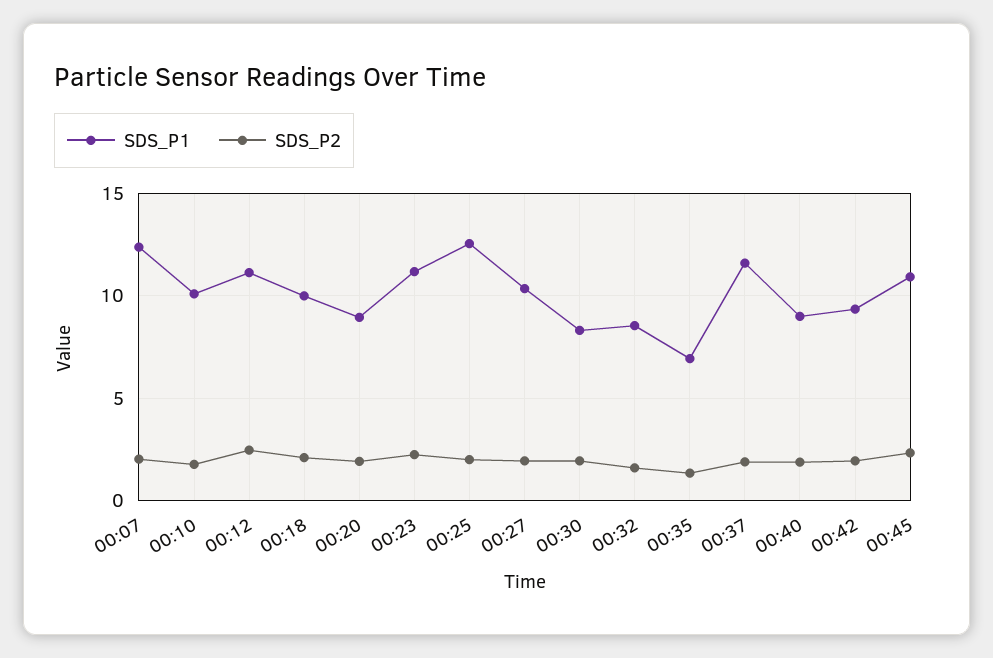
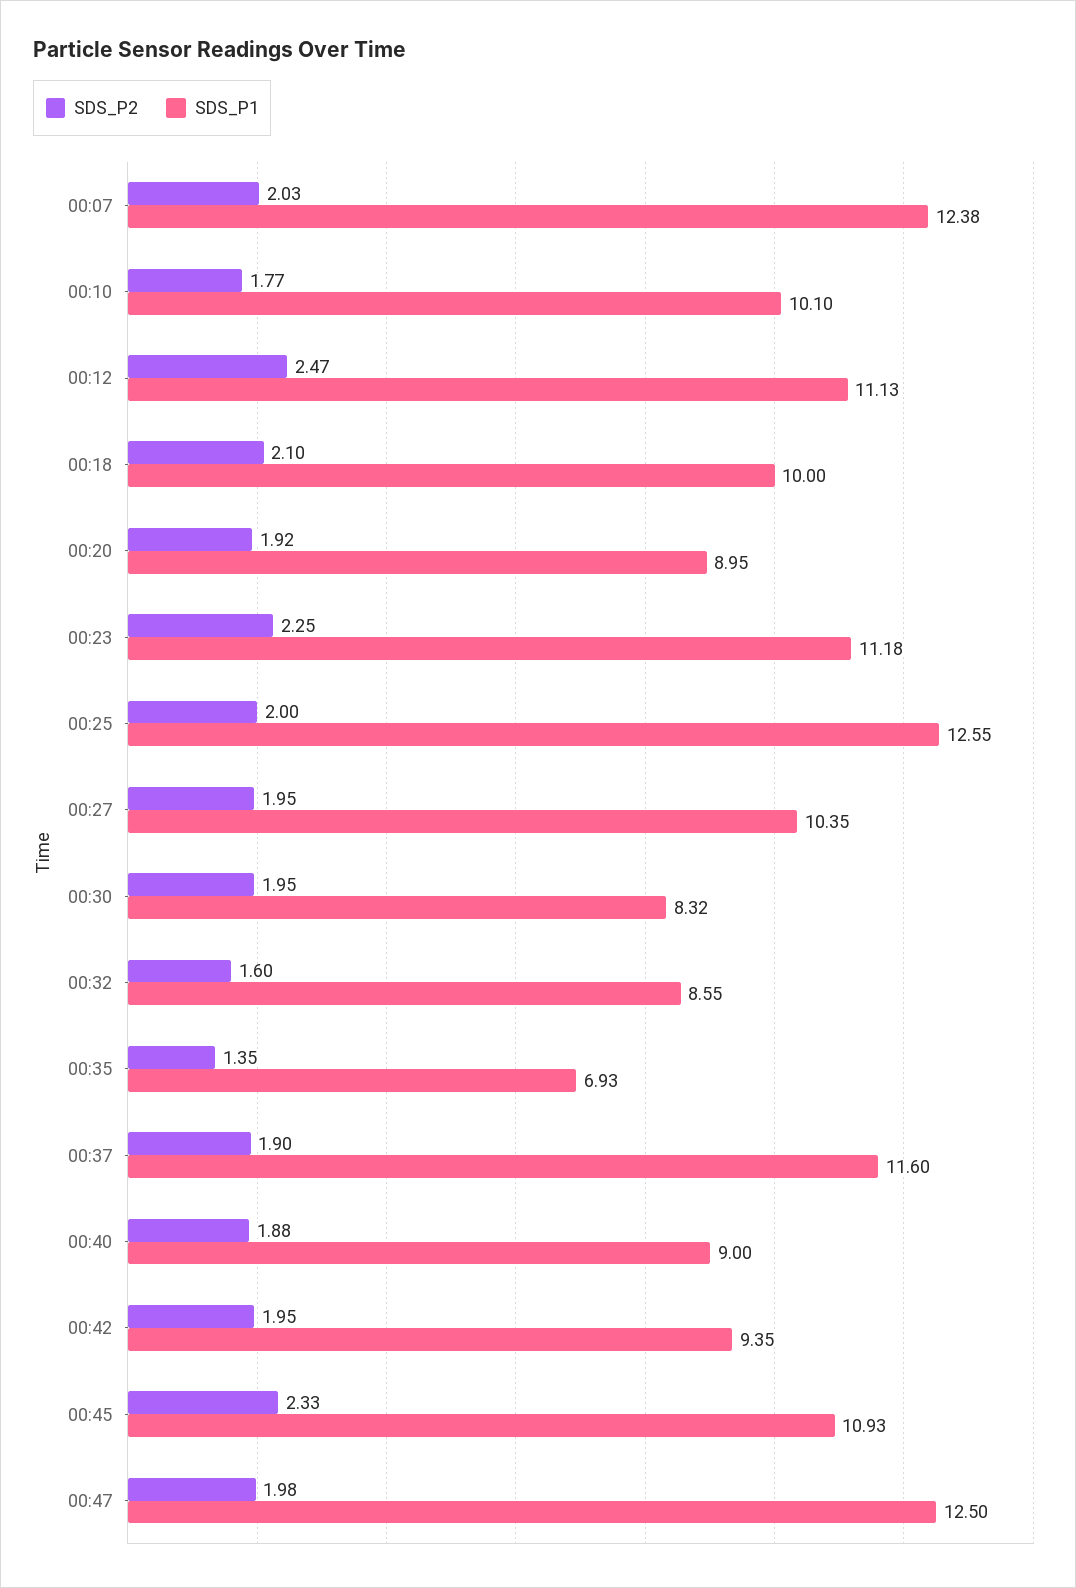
SDS_P2, 00:47: none -> 1.98
SDS_P1, 00:47: none -> 12.5

